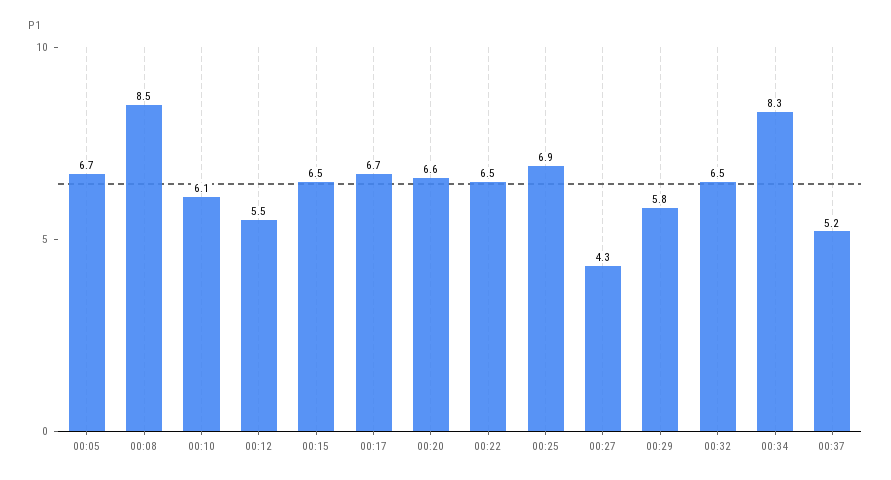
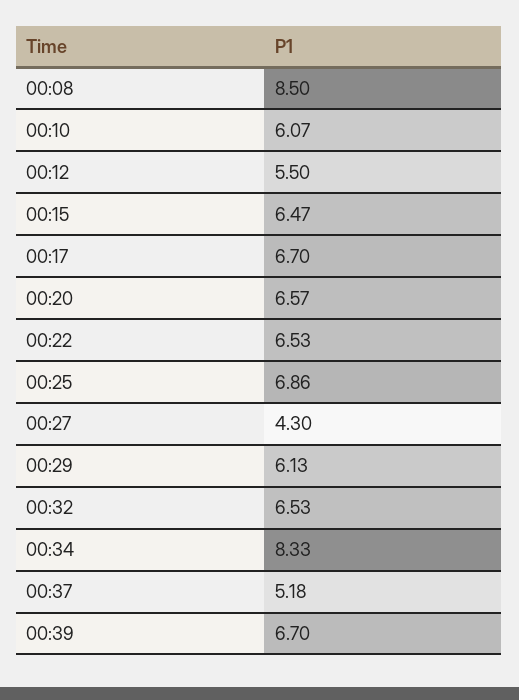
00:05: 6.7 -> none
00:29: 5.8 -> 6.13
00:39: none -> 6.7

